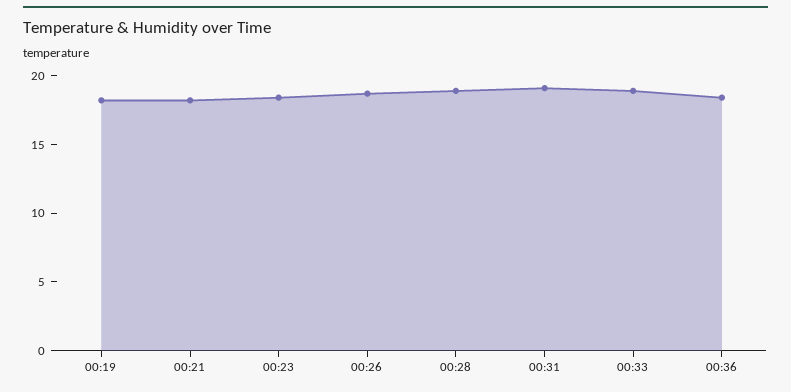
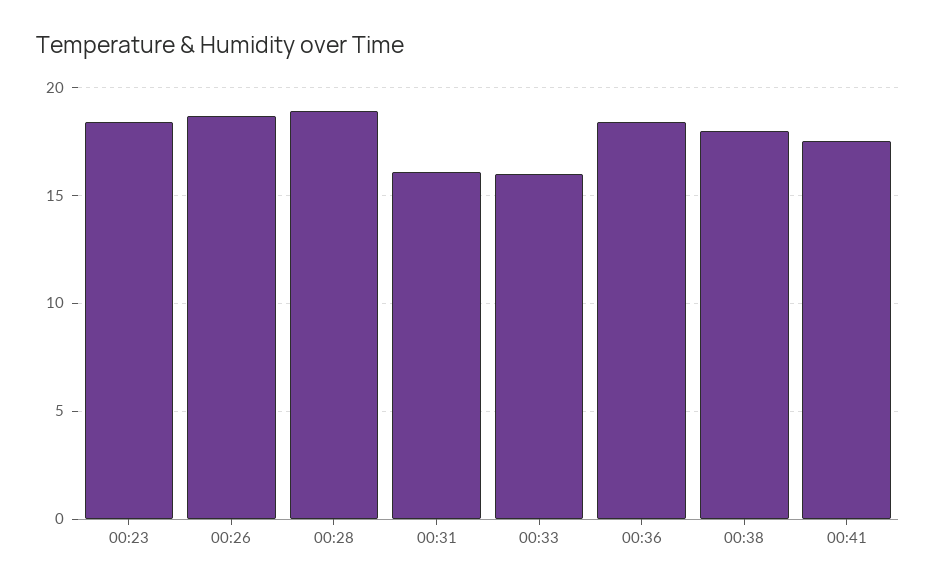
00:19: 18 -> none
00:21: 18 -> none
00:31: 19 -> 16
00:33: 19 -> 16
00:38: none -> 18
00:41: none -> 17.5

